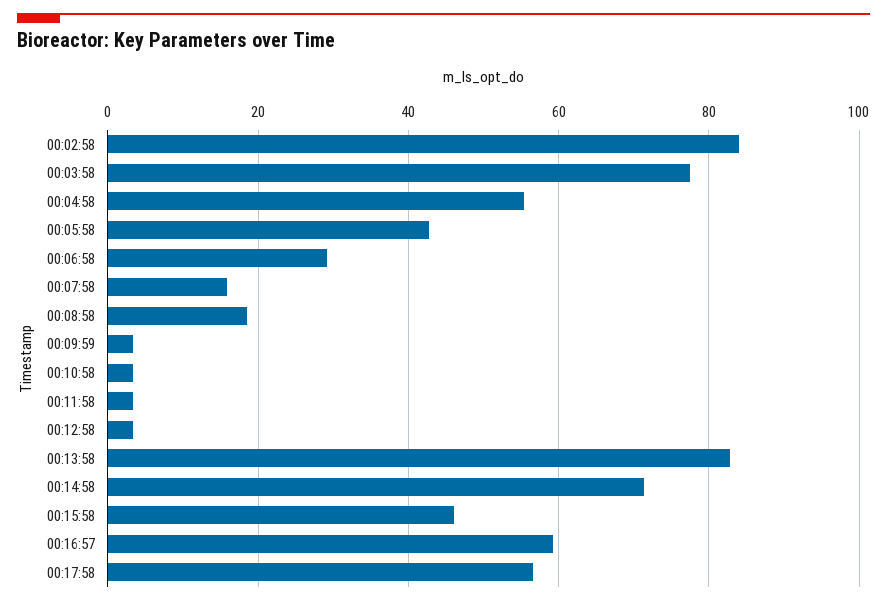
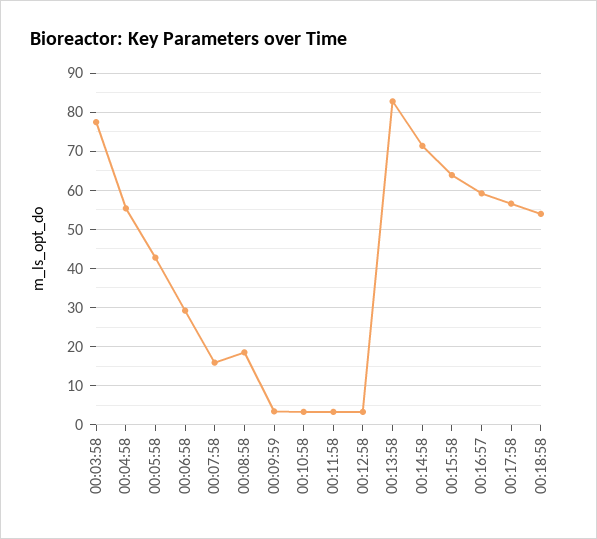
00:02:58: 84 -> none
00:15:58: 46 -> 64
00:18:58: none -> 54

